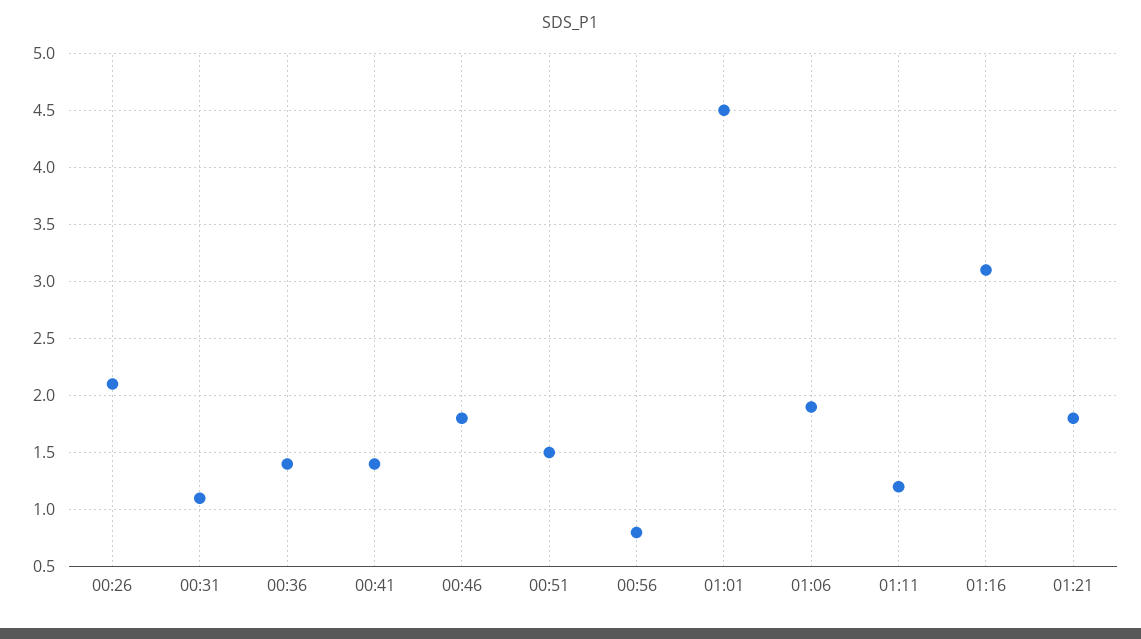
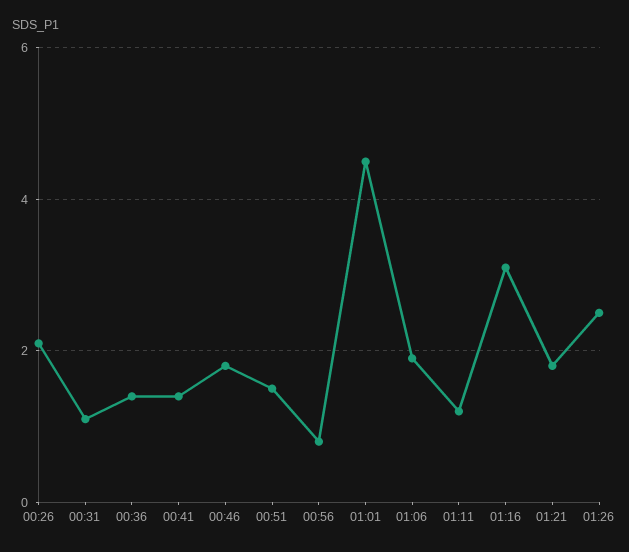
01:26: none -> 2.5

